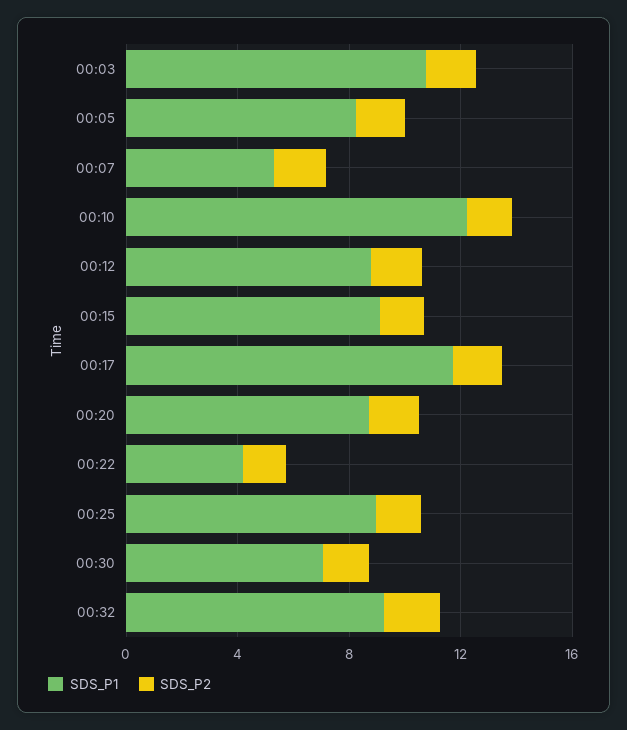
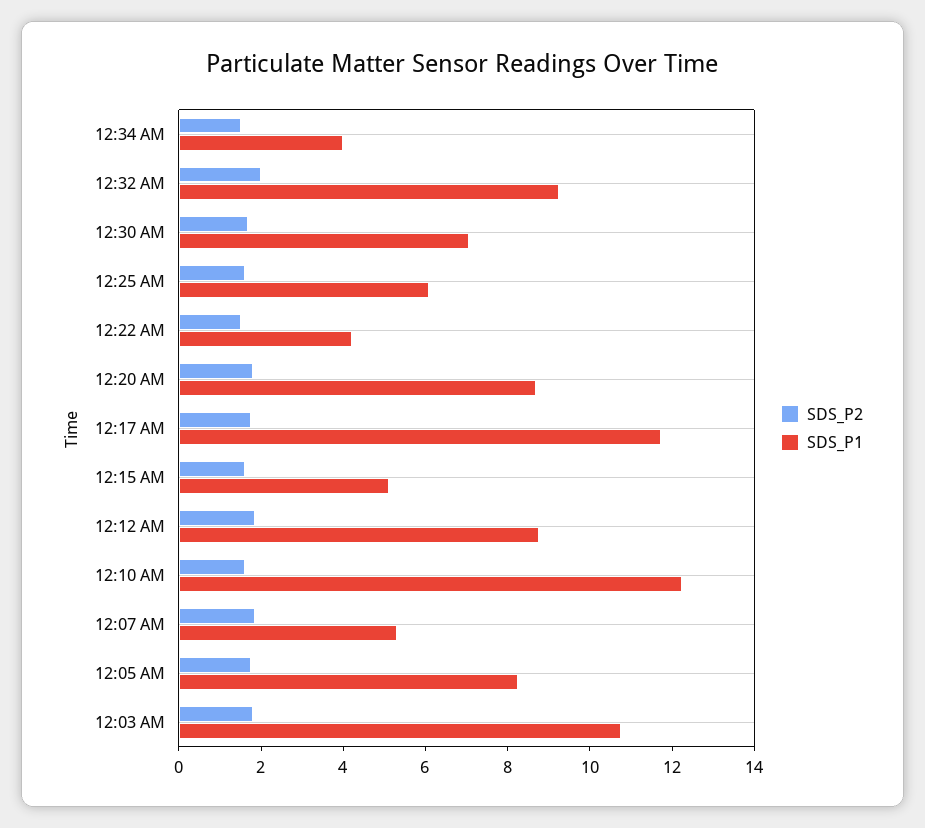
SDS_P1, 00:15: 9 -> 5
SDS_P1, 00:25: 9 -> 6
SDS_P2, 12:34 AM: none -> 1.5
SDS_P1, 12:34 AM: none -> 4

